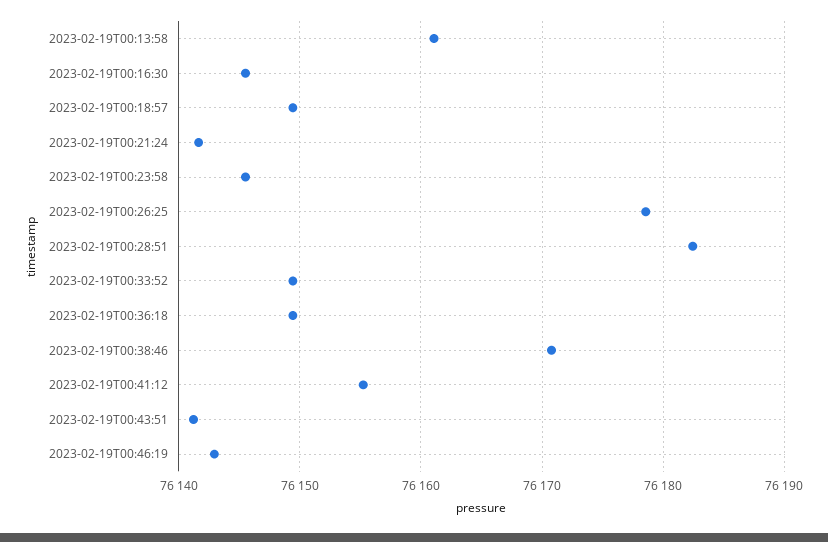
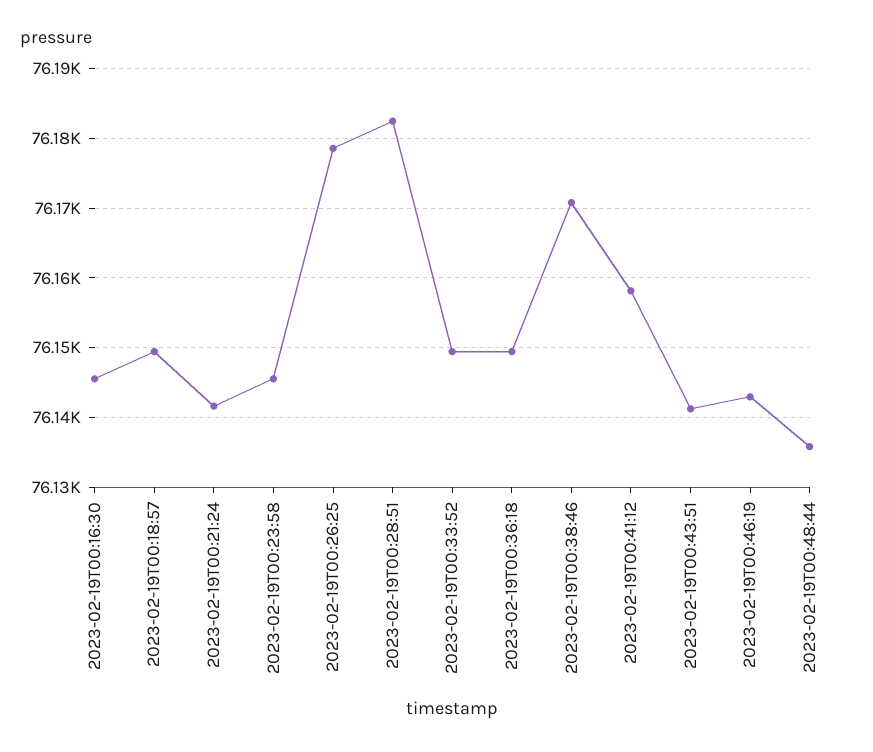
2023-02-19T00:13:58: 76161 -> none
2023-02-19T00:41:12: 76155 -> 76158
2023-02-19T00:48:44: none -> 76136

